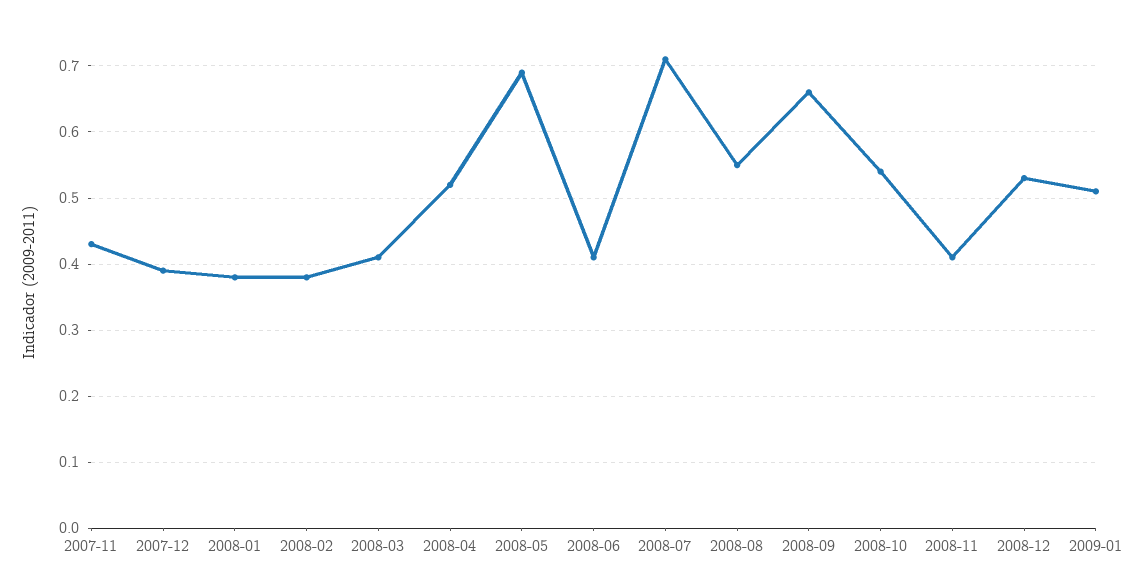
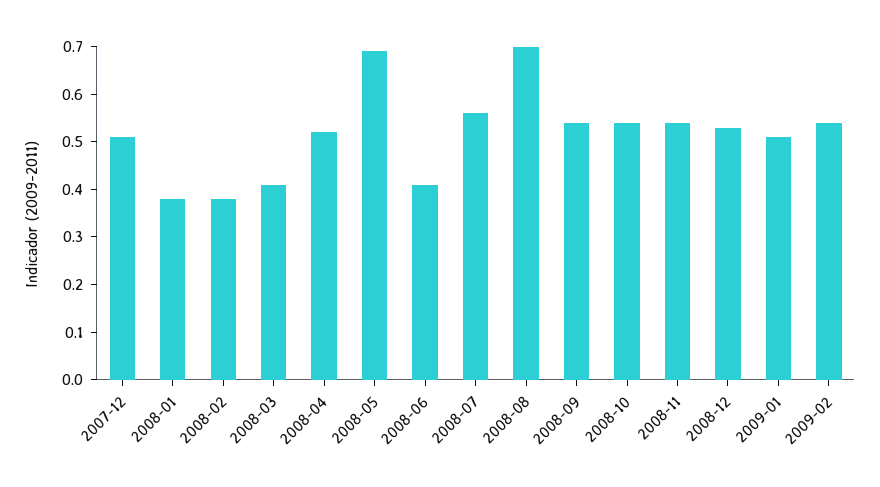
2007-11: 0.43 -> none
2007-12: 0.39 -> 0.5
2008-07: 0.71 -> 0.55
2008-08: 0.55 -> 0.7
2008-09: 0.66 -> 0.55
2008-11: 0.41 -> 0.55
2009-02: none -> 0.55

